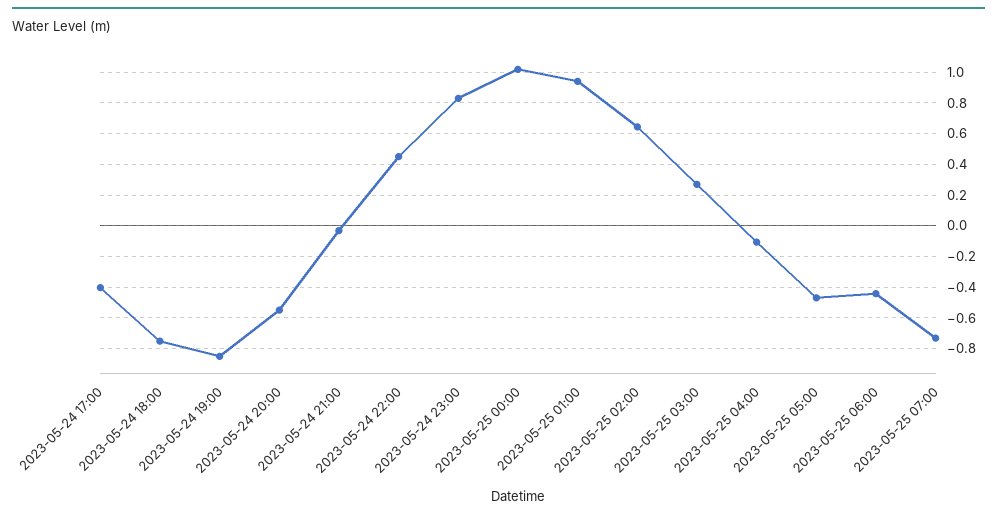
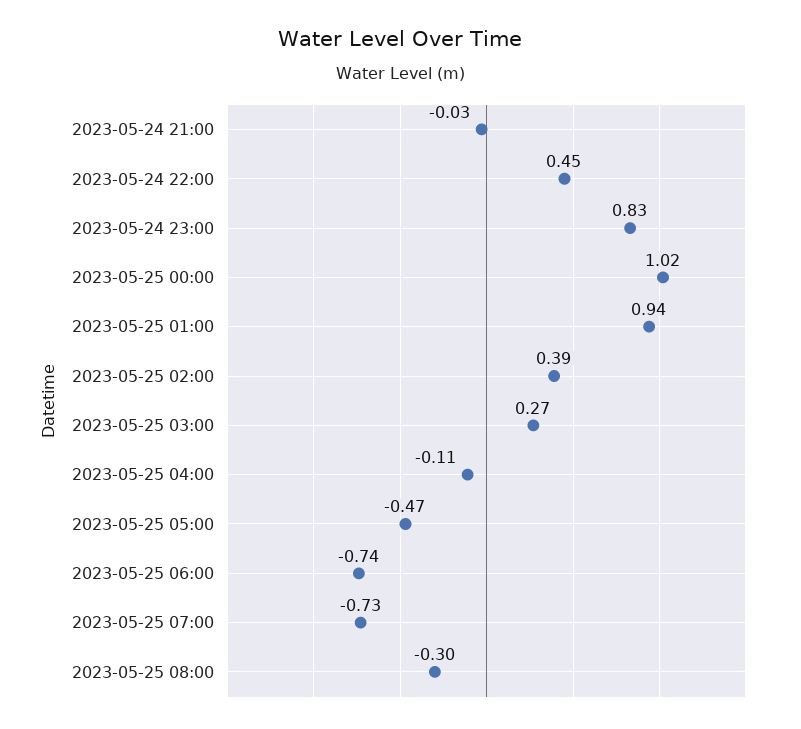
2023-05-24 17:00: -0.4 -> none
2023-05-24 18:00: -0.75 -> none
2023-05-24 19:00: -0.85 -> none
2023-05-24 20:00: -0.55 -> none
2023-05-25 02:00: 0.65 -> 0.39
2023-05-25 06:00: -0.45 -> -0.74
2023-05-25 08:00: none -> -0.3

